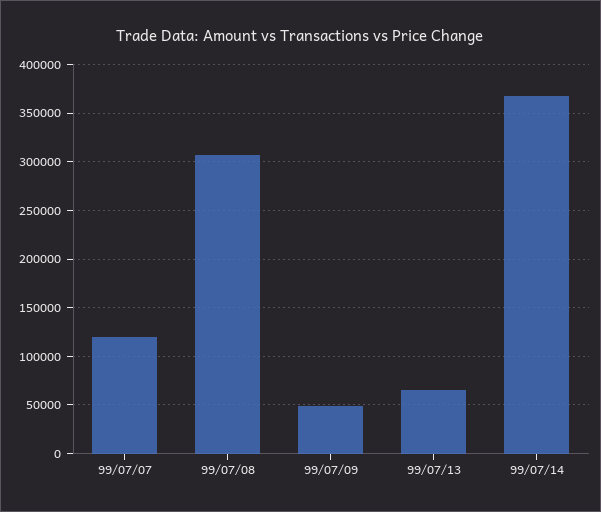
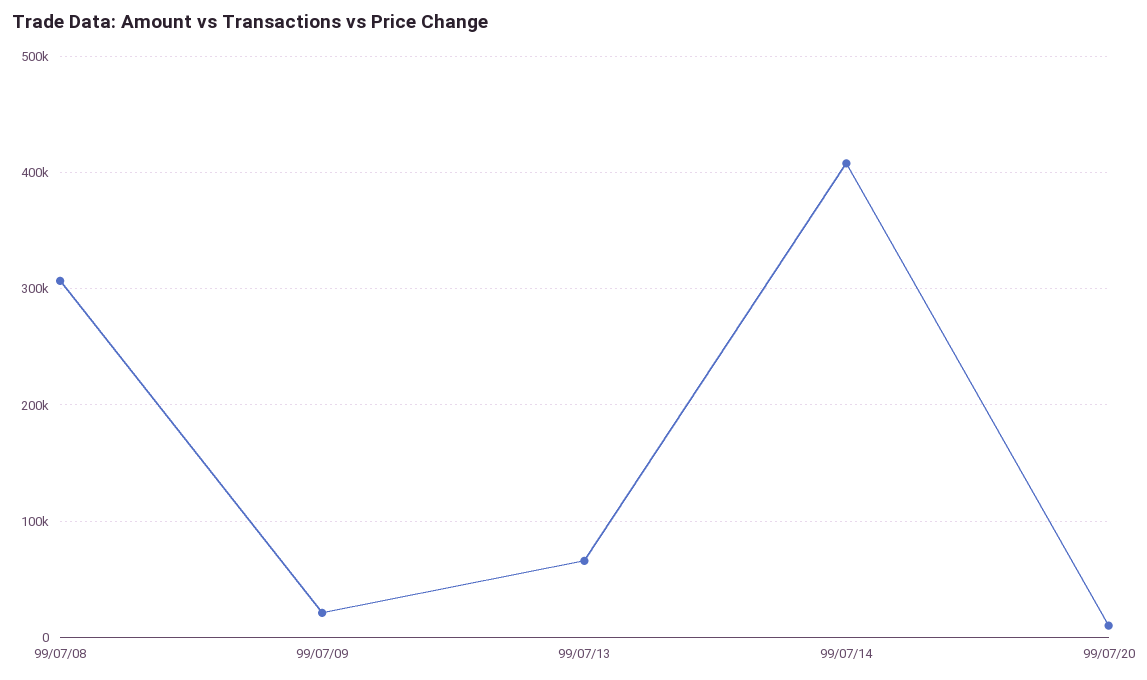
99/07/07: 120000 -> none
99/07/09: 50000 -> 20000
99/07/14: 370000 -> 410000
99/07/20: none -> 10000

